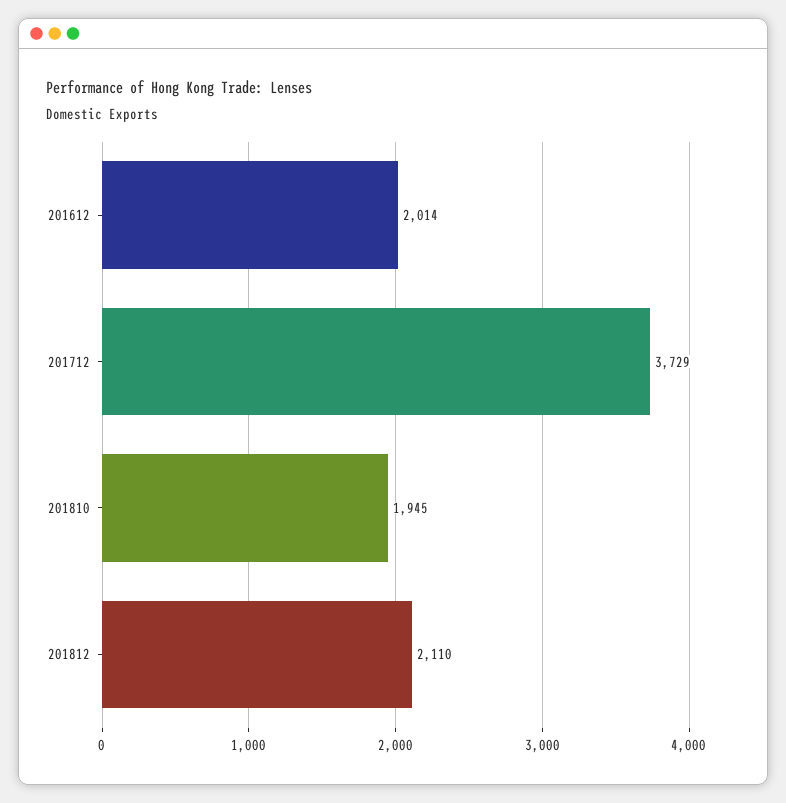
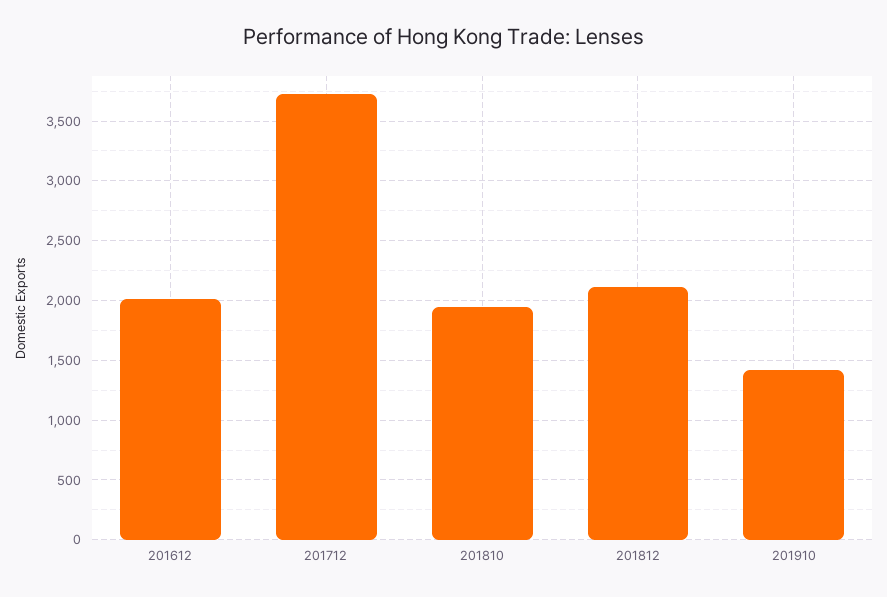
201910: none -> 1400

